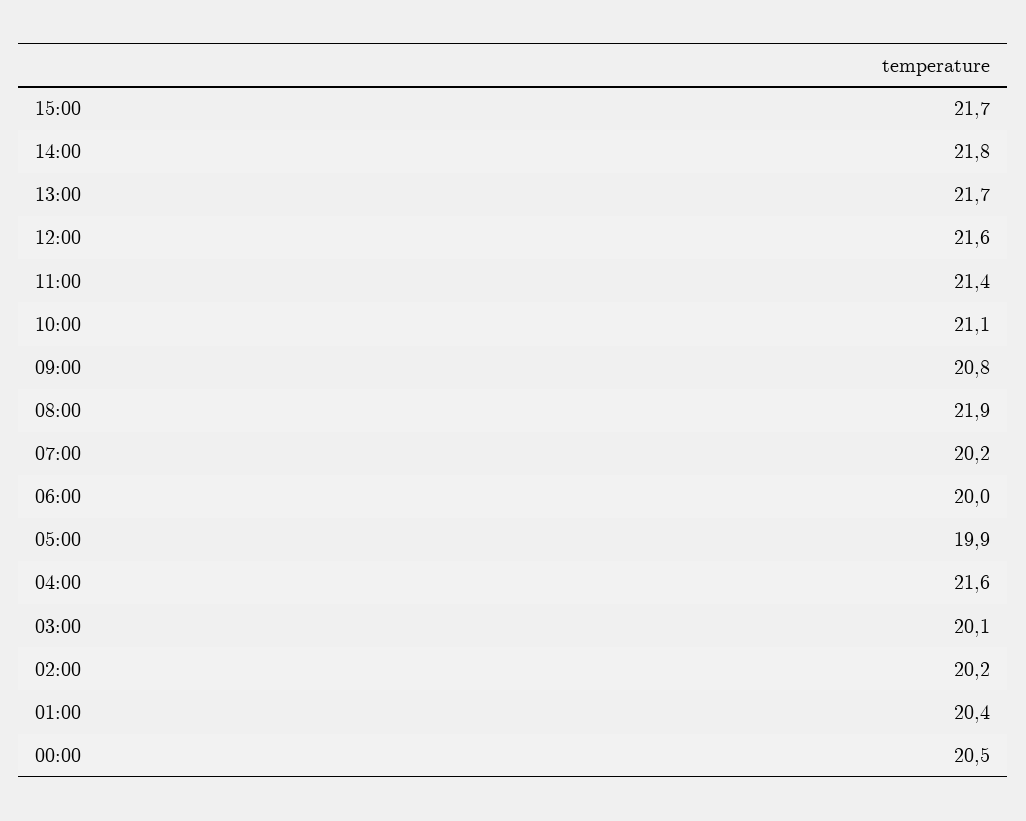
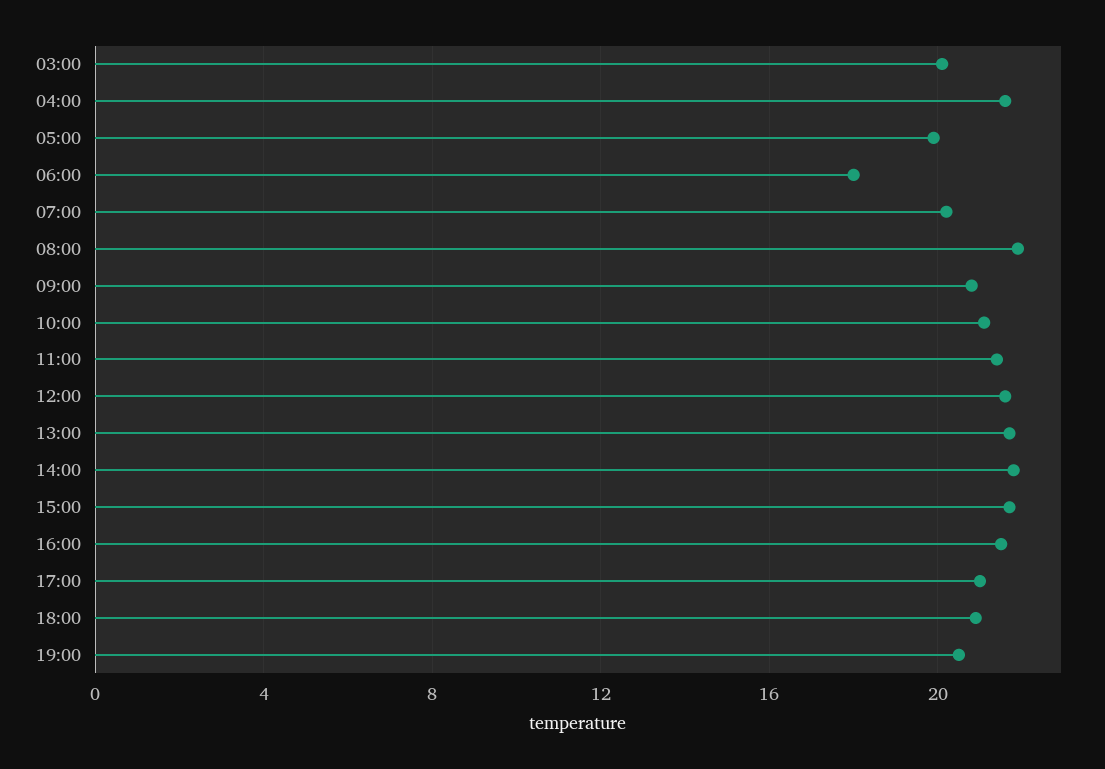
06:00: 20 -> 18
02:00: 20.2 -> none
01:00: 20.4 -> none
00:00: 20.5 -> none
16:00: none -> 21.5
17:00: none -> 21
18:00: none -> 21
19:00: none -> 20.5

